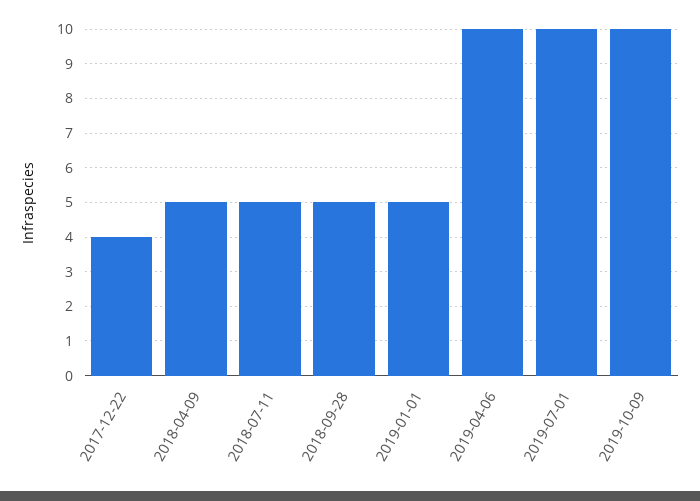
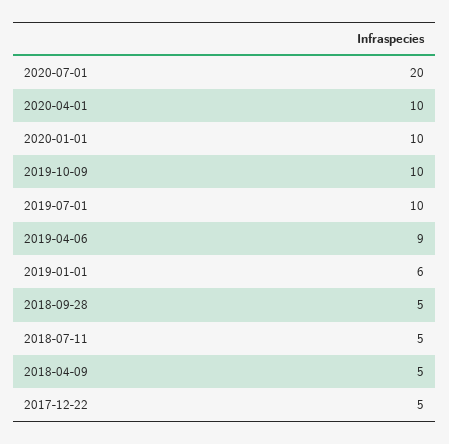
2017-12-22: 4 -> 5
2019-01-01: 5 -> 6
2019-04-06: 10 -> 9
2020-07-01: none -> 20
2020-04-01: none -> 10
2020-01-01: none -> 10

